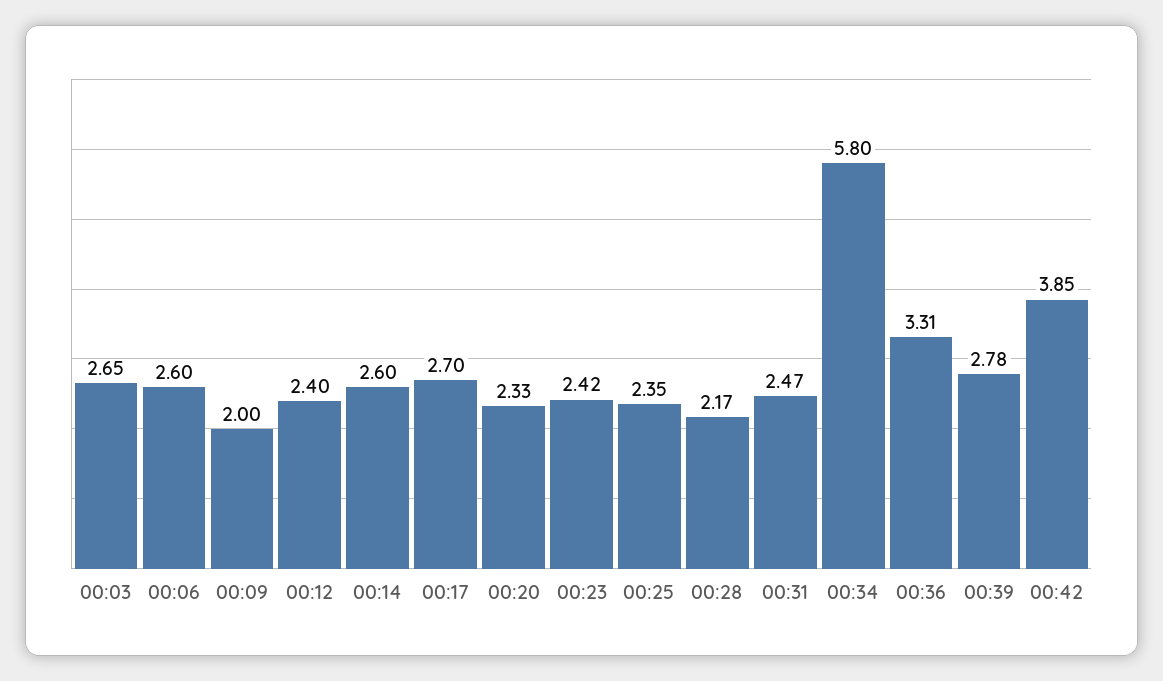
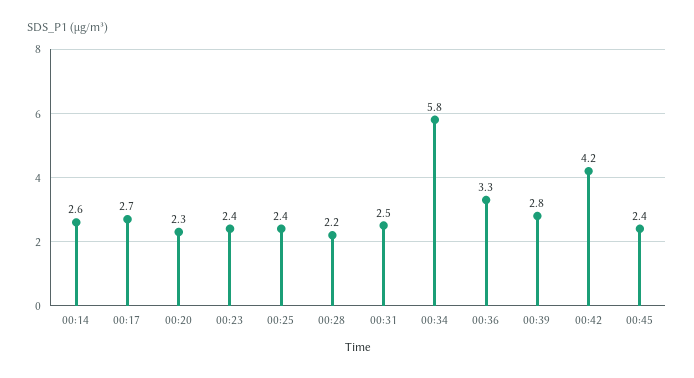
00:03: 2.65 -> none
00:06: 2.6 -> none
00:09: 2 -> none
00:12: 2.4 -> none
00:42: 3.85 -> 4.2
00:45: none -> 2.4

